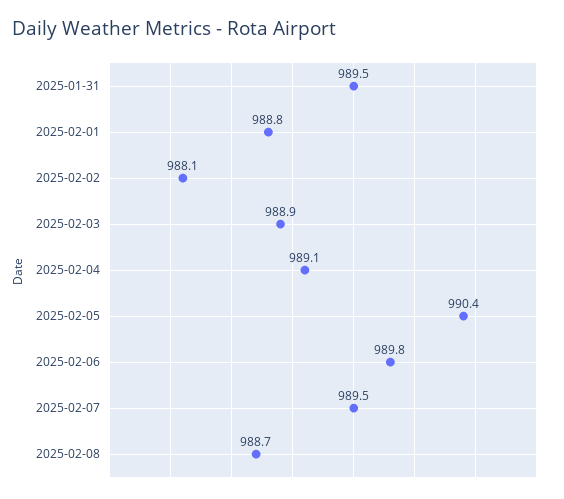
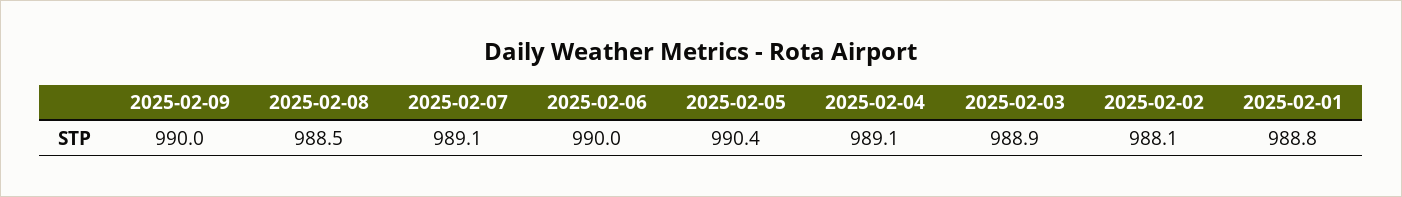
2025-01-31: 989.5 -> none
2025-02-06: 989.8 -> 990
2025-02-07: 989.5 -> 989.1
2025-02-08: 988.7 -> 988.5
2025-02-09: none -> 990

